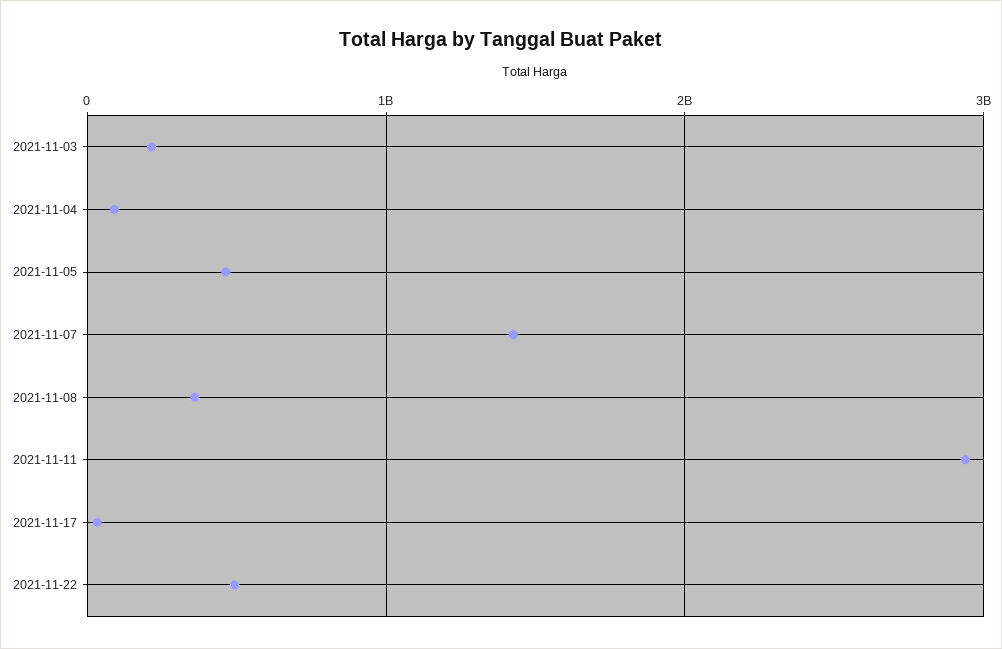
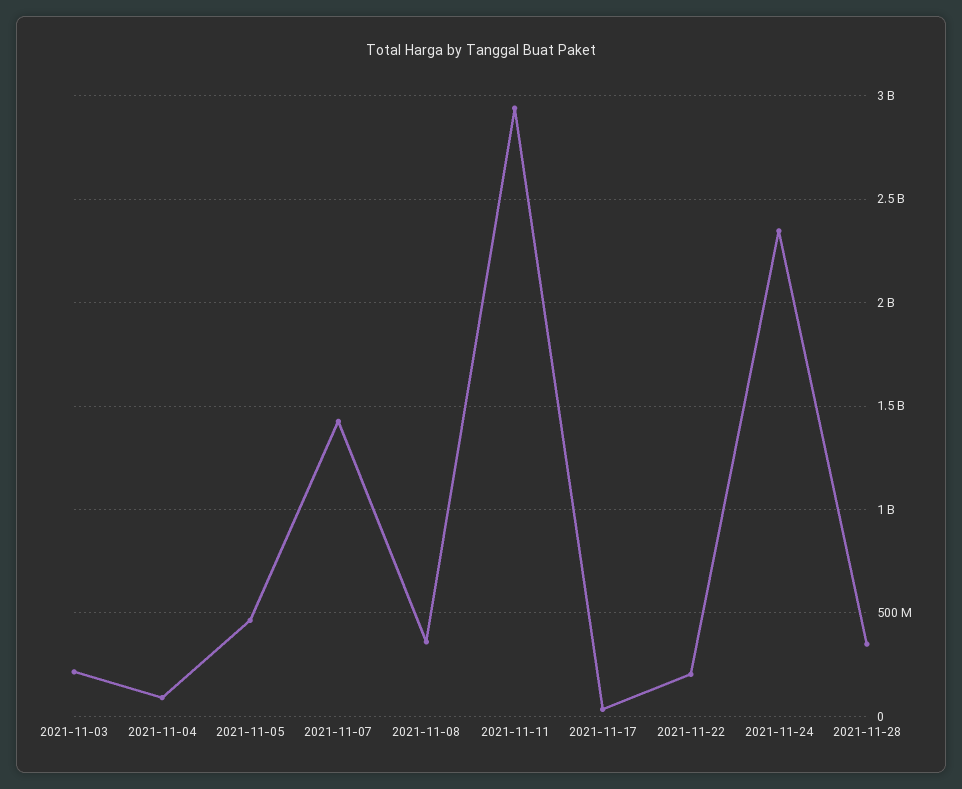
2021-11-22: 500000000 -> 200000000
2021-11-24: none -> 2350000000
2021-11-28: none -> 350000000

